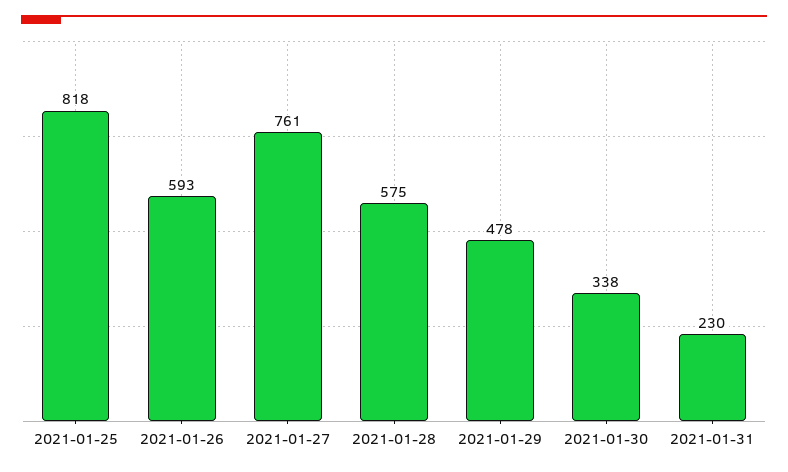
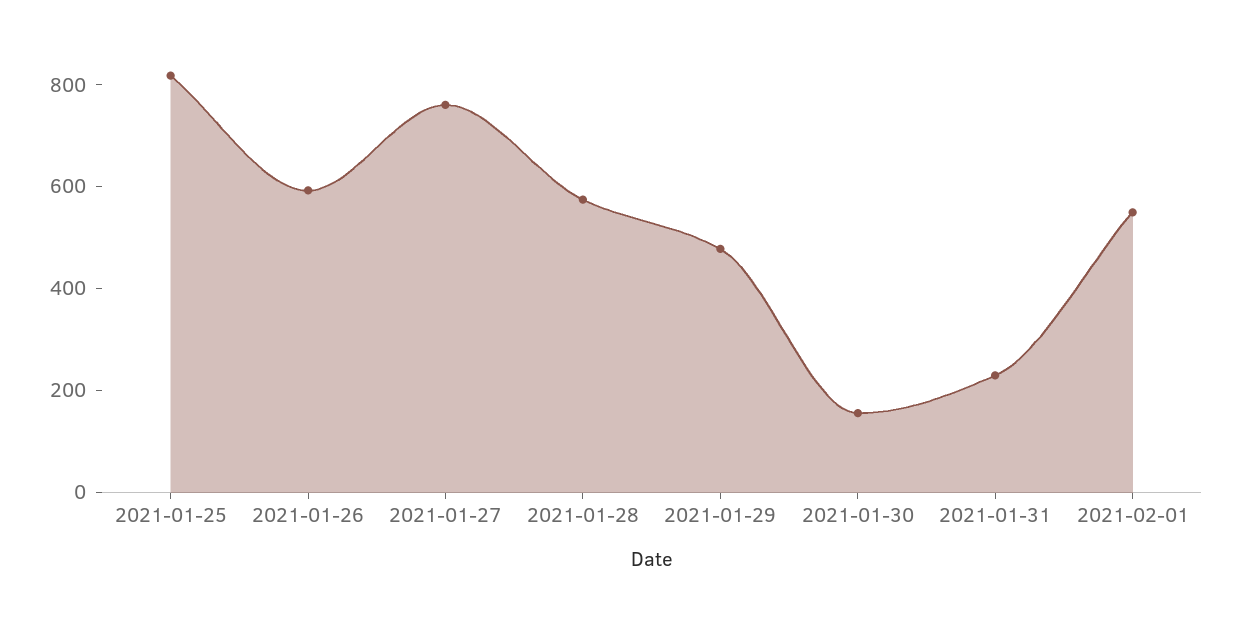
2021-01-30: 338 -> 150
2021-02-01: none -> 550

